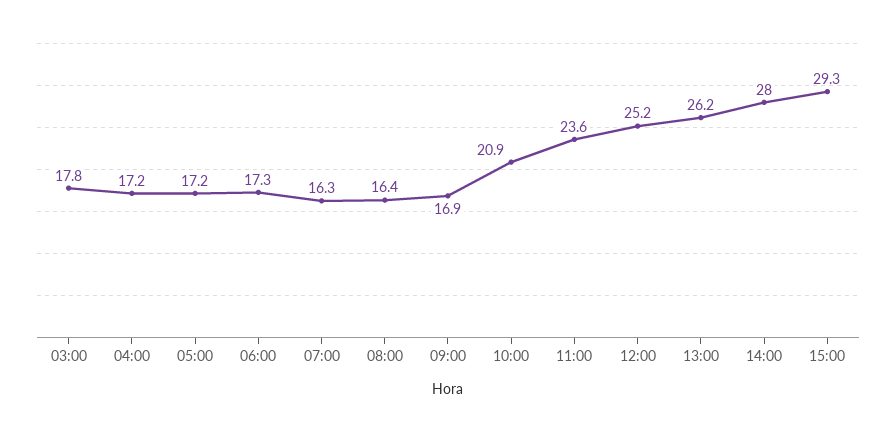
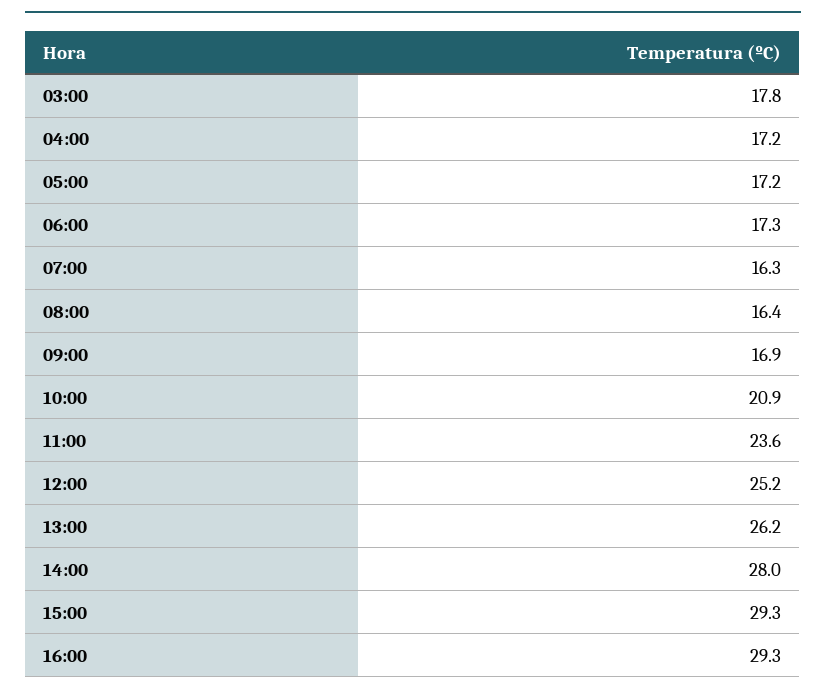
16:00: none -> 29.3

